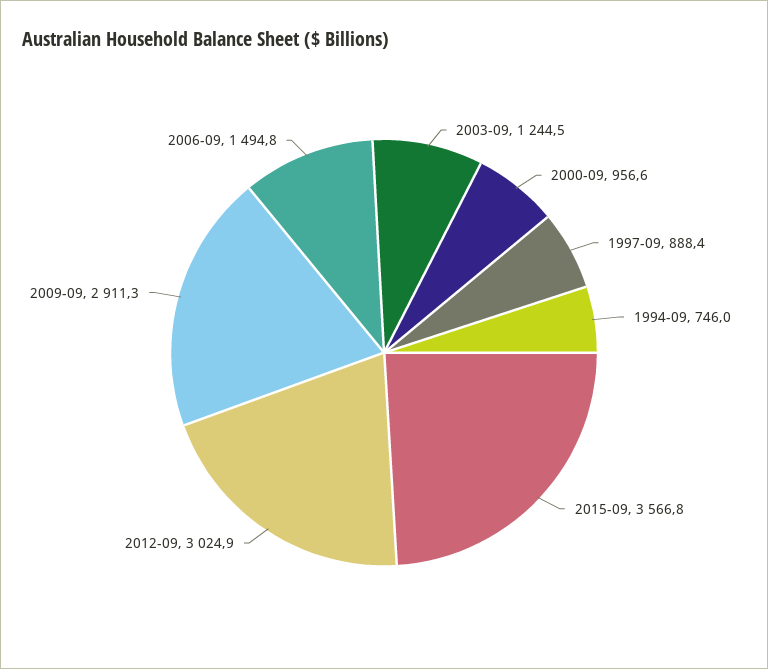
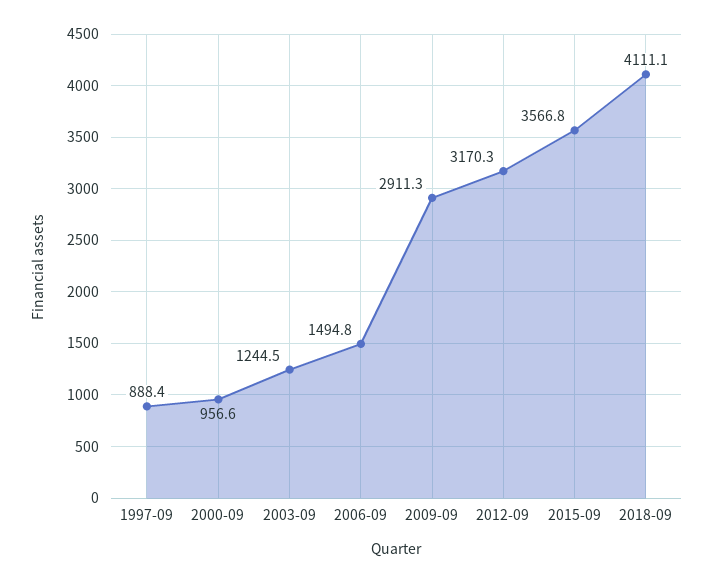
1994-09: 746 -> none
2012-09: 3024.9 -> 3170.3
2018-09: none -> 4111.1

